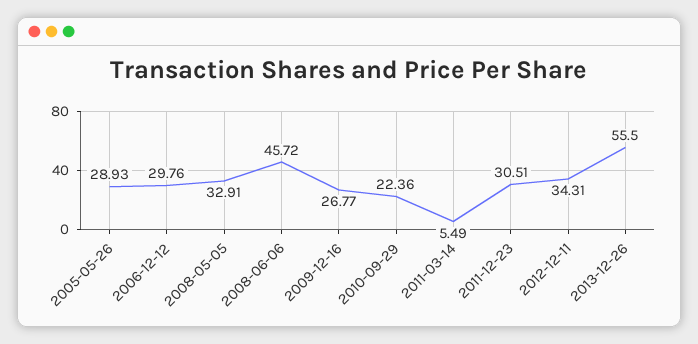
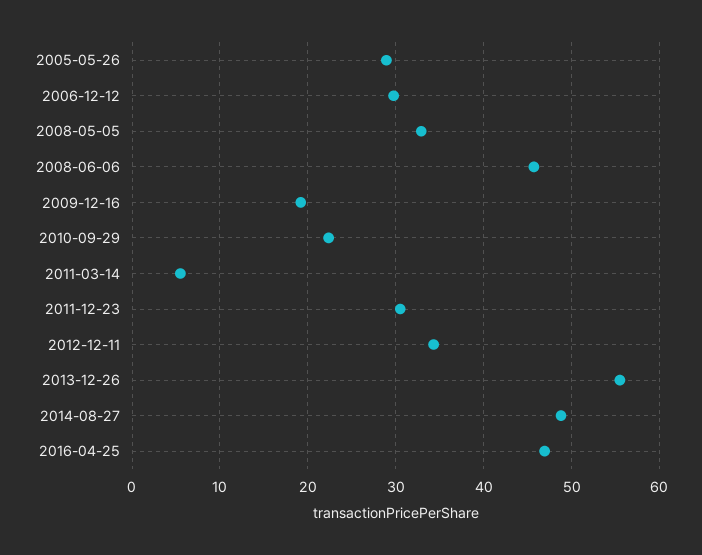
2009-12-16: 26.77 -> 19
2014-08-27: none -> 49
2016-04-25: none -> 47

